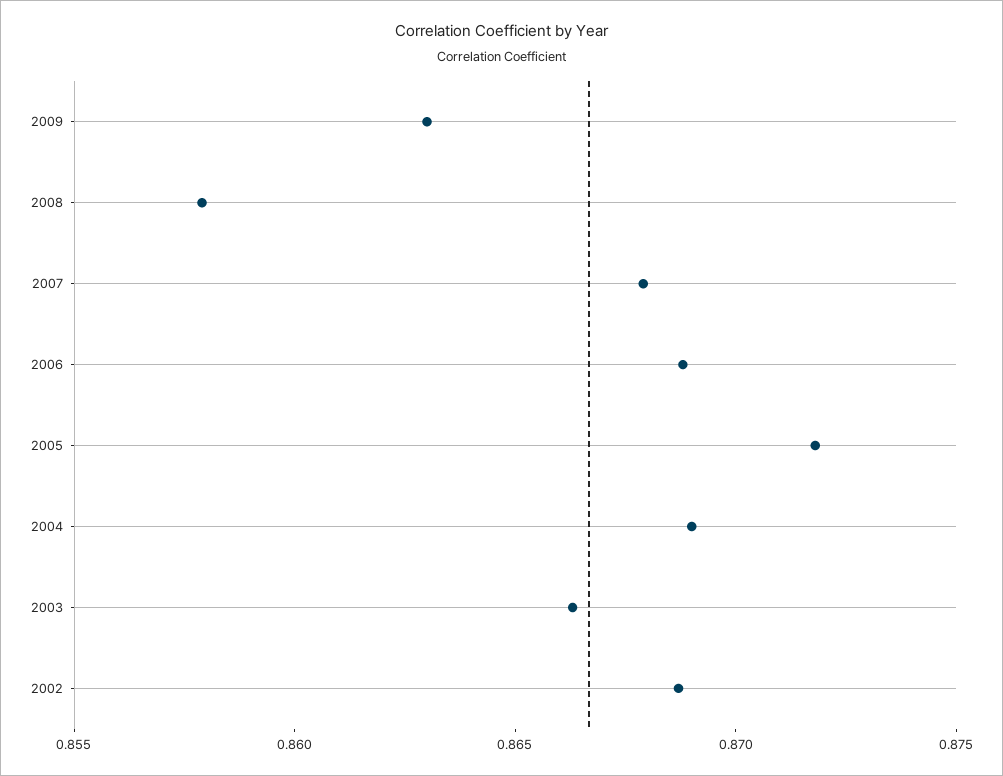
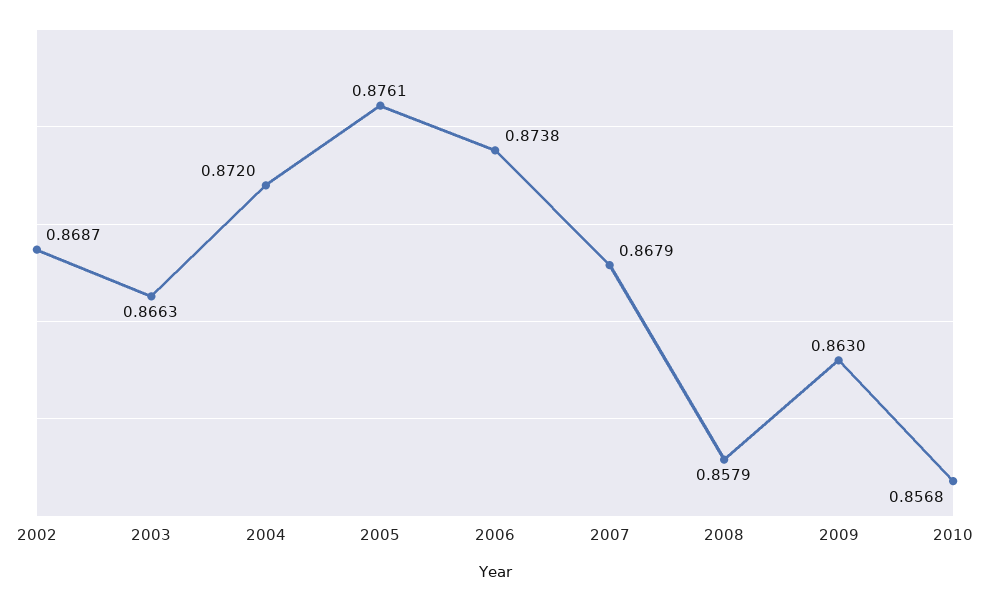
2006: 0.869 -> 0.8738
2005: 0.872 -> 0.8761
2004: 0.869 -> 0.872
2010: none -> 0.8568

